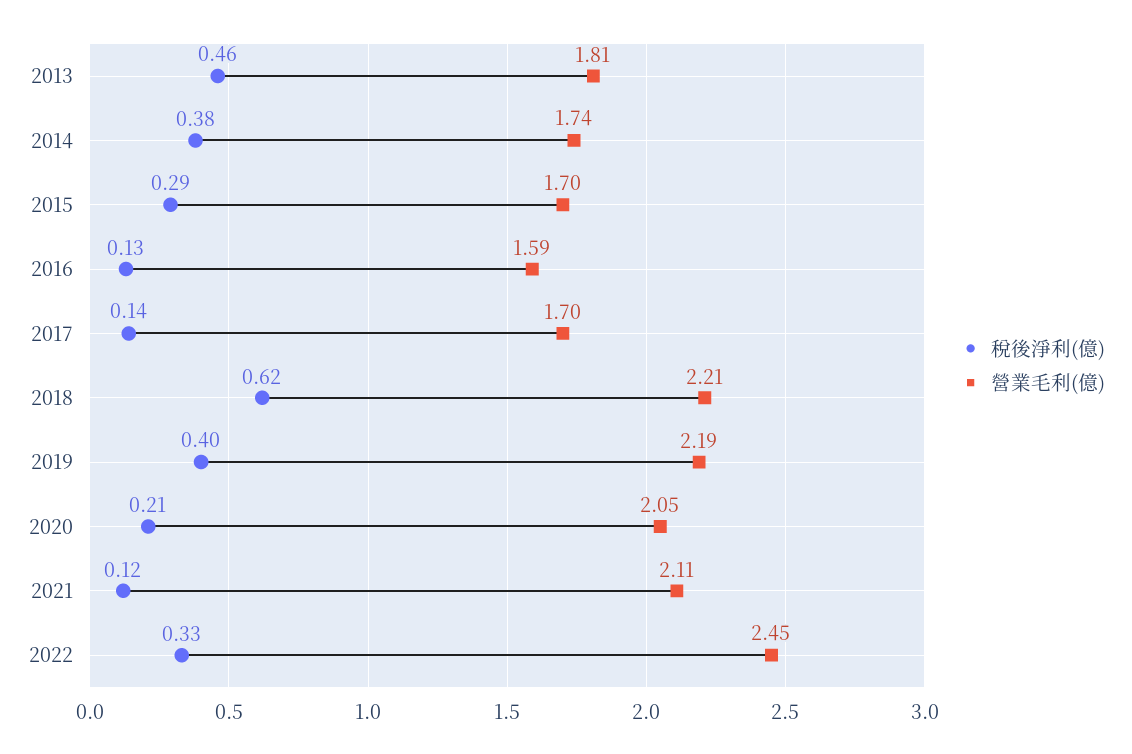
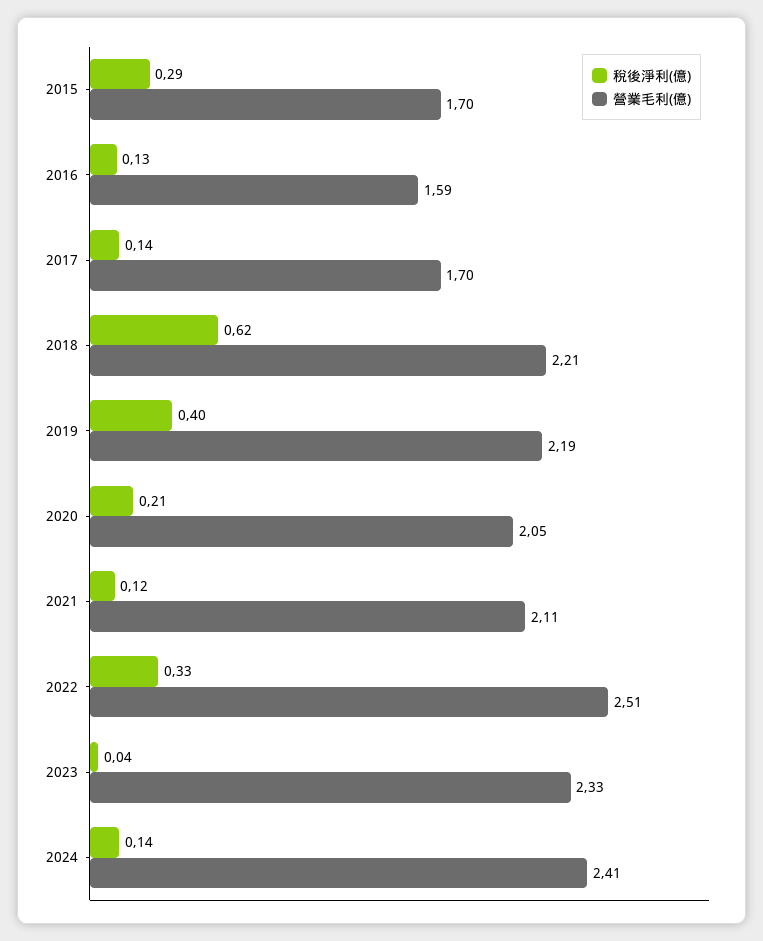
稅後淨利(億), 2013: 0.46 -> none
營業毛利(億), 2013: 1.81 -> none
稅後淨利(億), 2014: 0.38 -> none
營業毛利(億), 2014: 1.74 -> none
營業毛利(億), 2022: 2.45 -> 2.51
稅後淨利(億), 2023: none -> 0.04
營業毛利(億), 2023: none -> 2.33
稅後淨利(億), 2024: none -> 0.14
營業毛利(億), 2024: none -> 2.41

